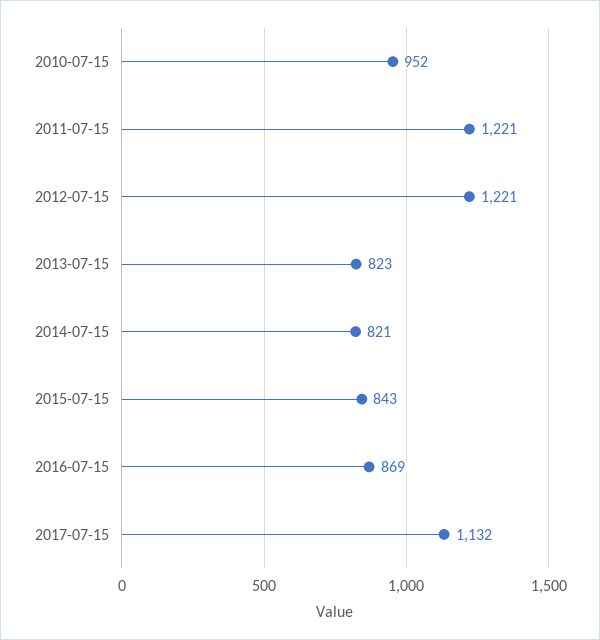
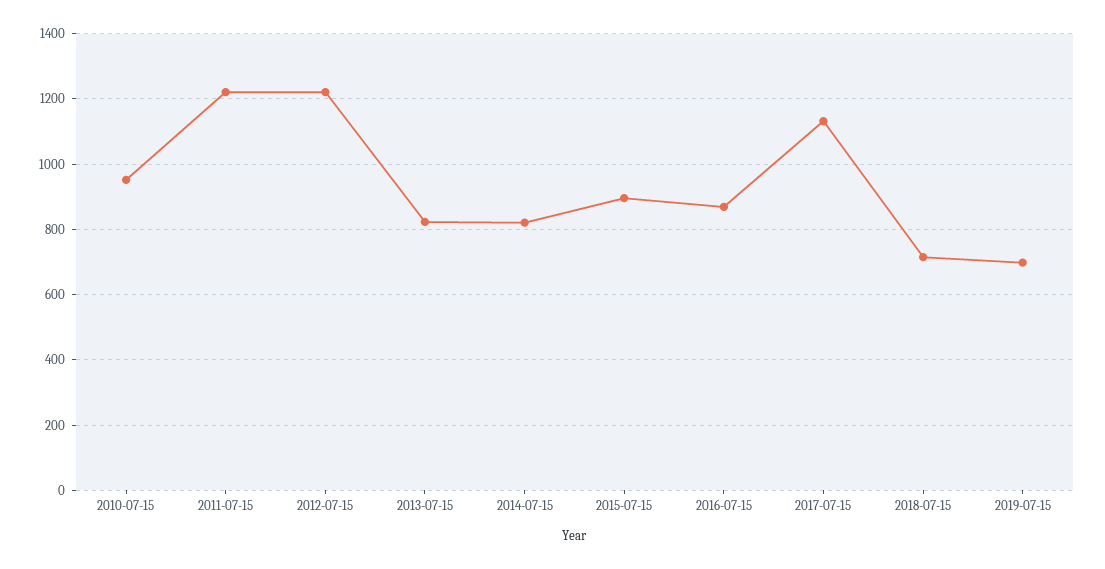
2015-07-15: 843 -> 900
2018-07-15: none -> 720
2019-07-15: none -> 700

